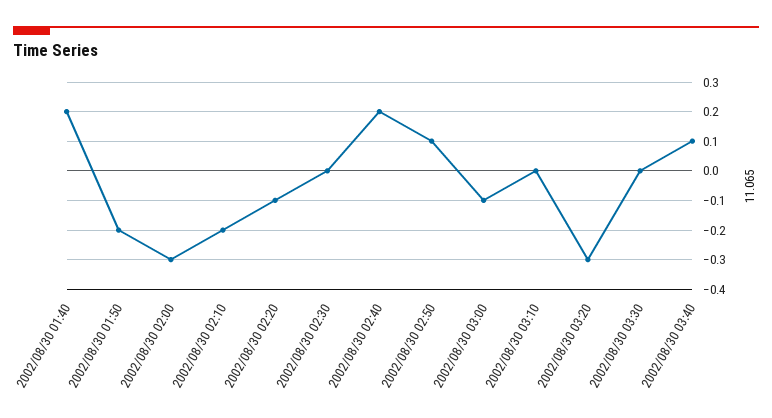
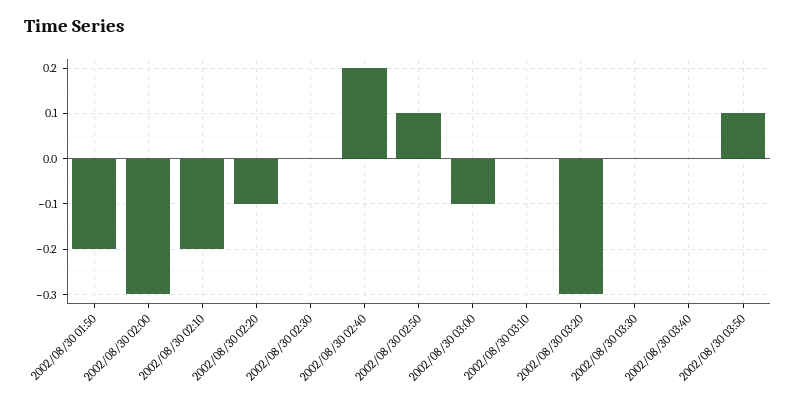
2002/08/30 01:40: 0.2 -> none
2002/08/30 03:40: 0.1 -> 0
2002/08/30 03:50: none -> 0.1

